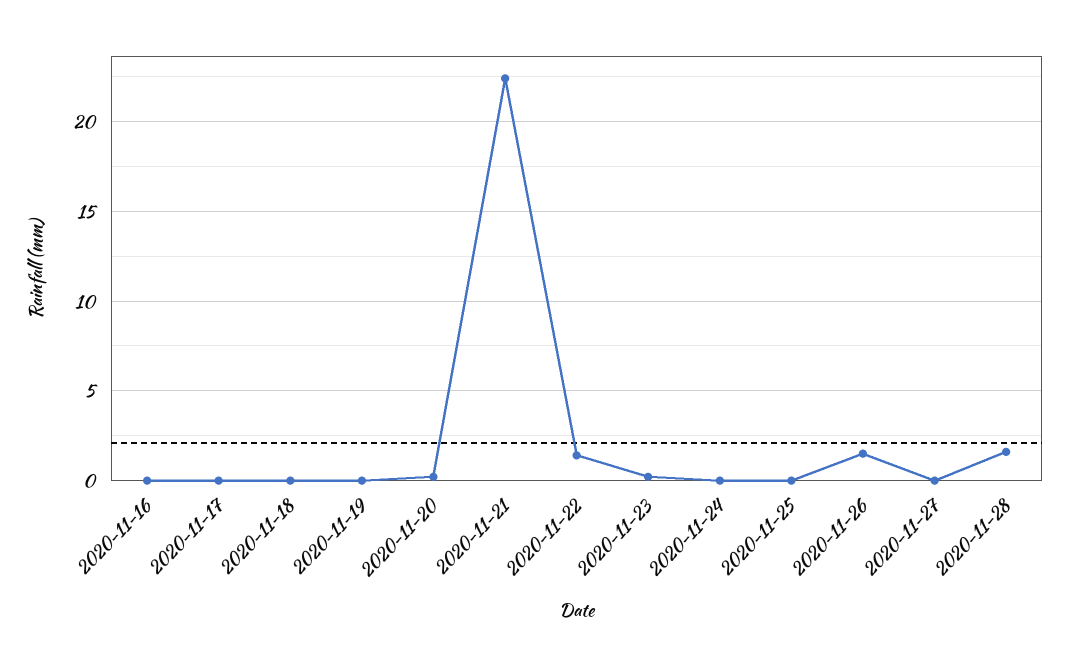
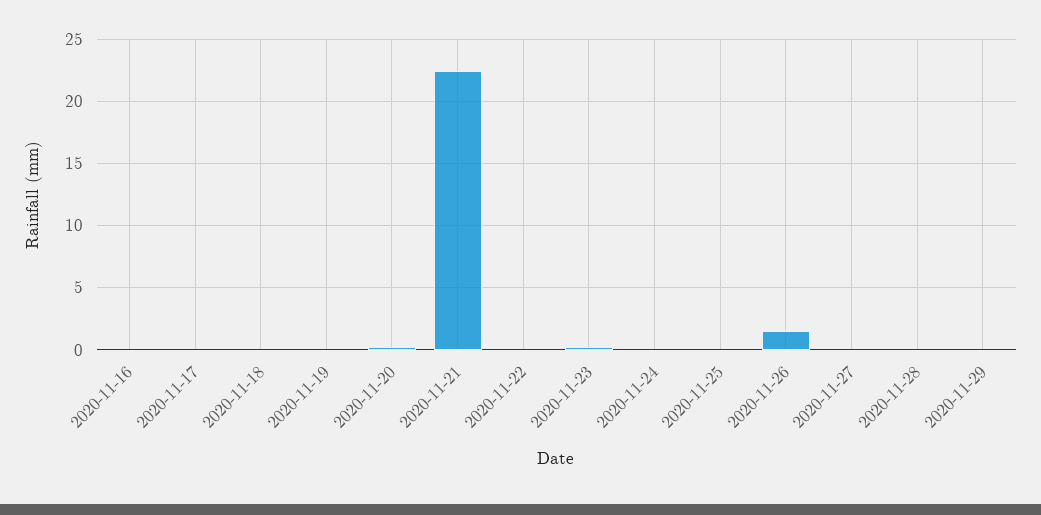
2020-11-22: 1.5 -> 0
2020-11-28: 1.5 -> 0
2020-11-29: none -> 0

